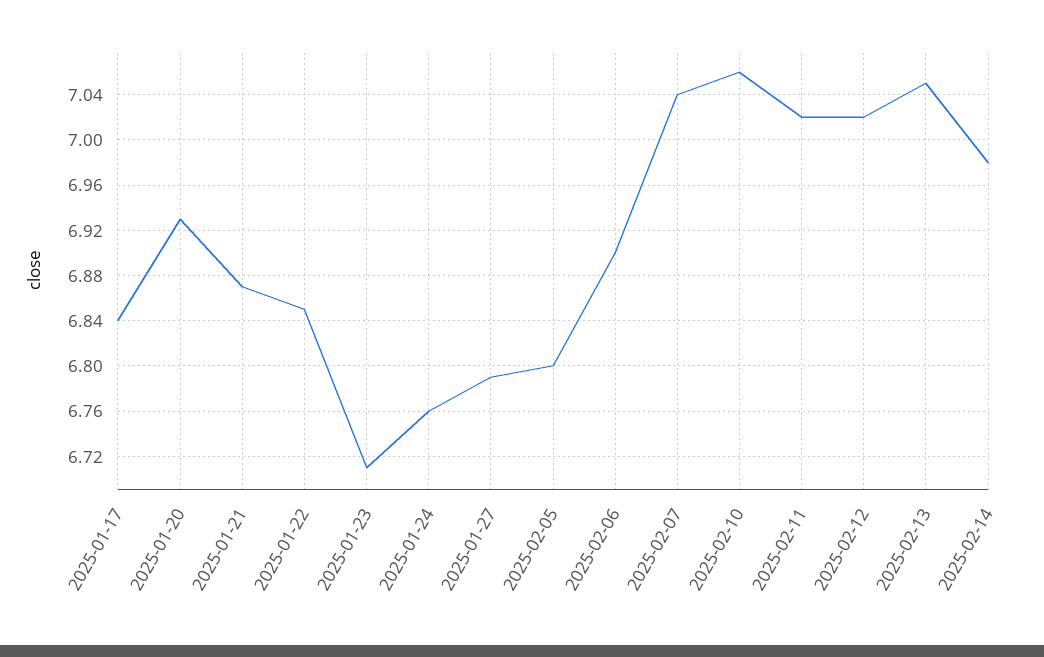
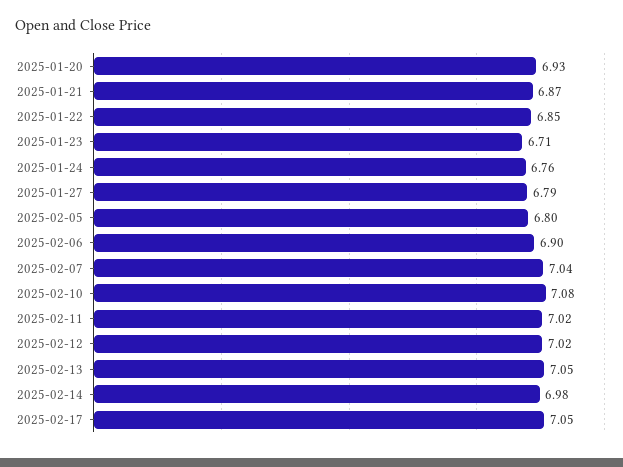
2025-01-17: 6.84 -> none
2025-02-10: 7.06 -> 7.08
2025-02-17: none -> 7.05

